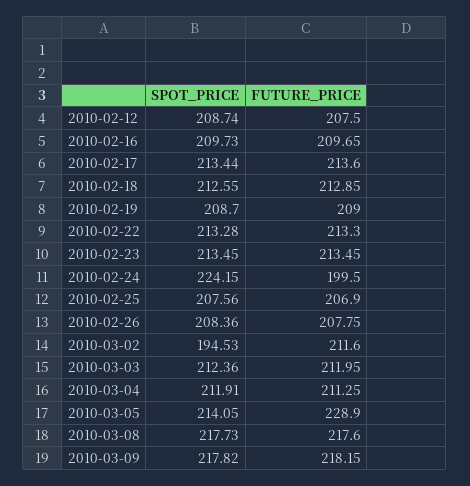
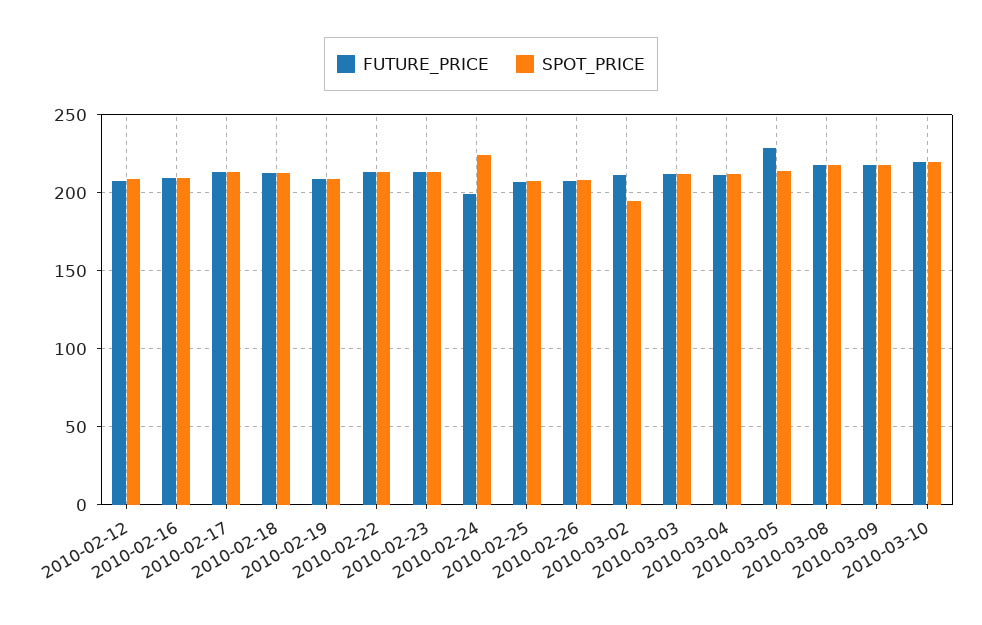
FUTURE_PRICE, 2010-03-10: none -> 220
SPOT_PRICE, 2010-03-10: none -> 220

